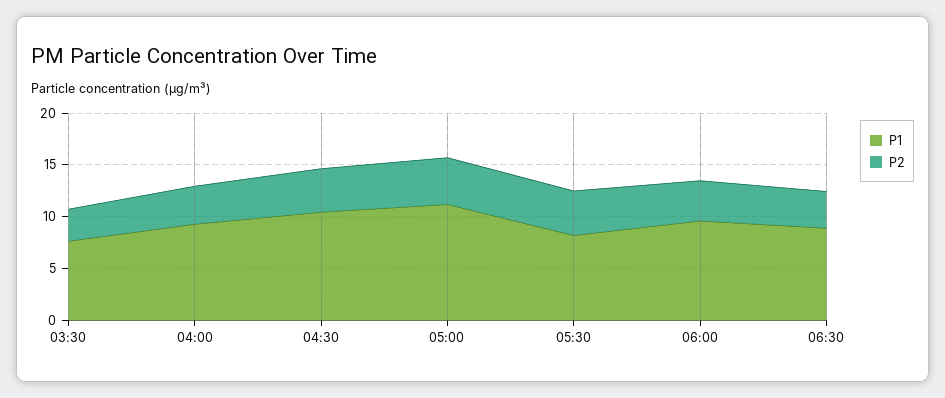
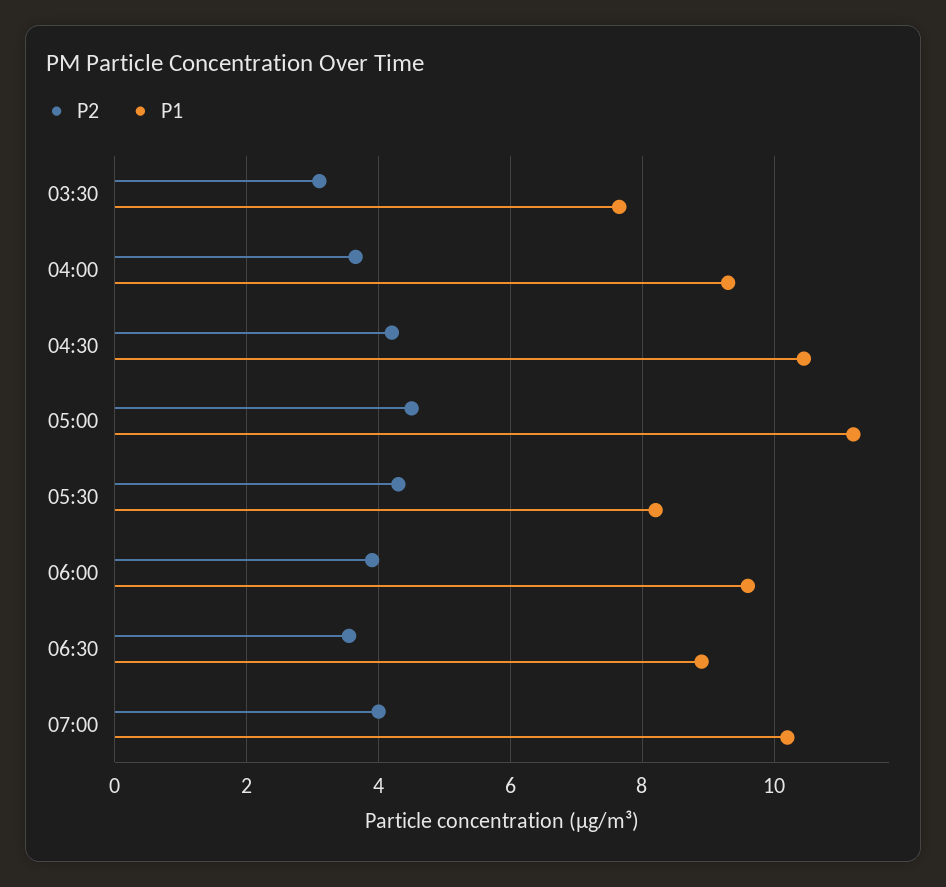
P2, 07:00: none -> 4
P1, 07:00: none -> 10.2

